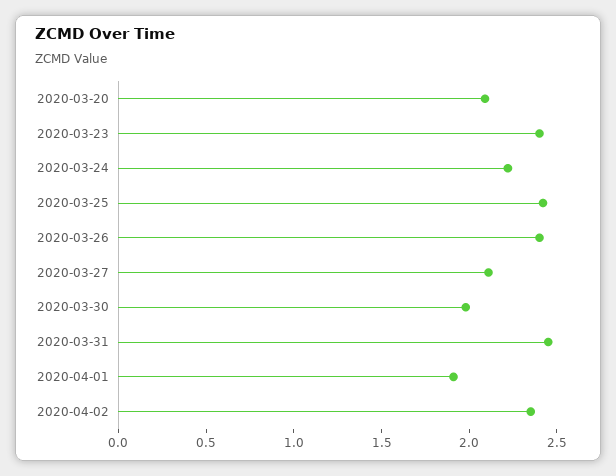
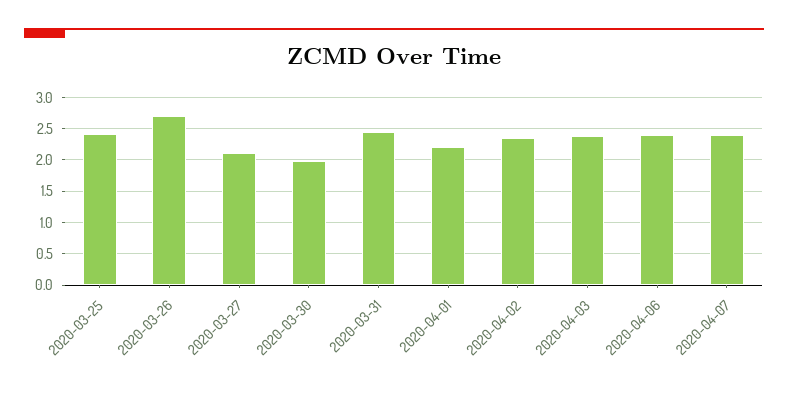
2020-03-20: 2.1 -> none
2020-03-23: 2.4 -> none
2020-03-24: 2.2 -> none
2020-03-26: 2.4 -> 2.7
2020-04-01: 1.9 -> 2.2
2020-04-03: none -> 2.4
2020-04-06: none -> 2.4
2020-04-07: none -> 2.4

